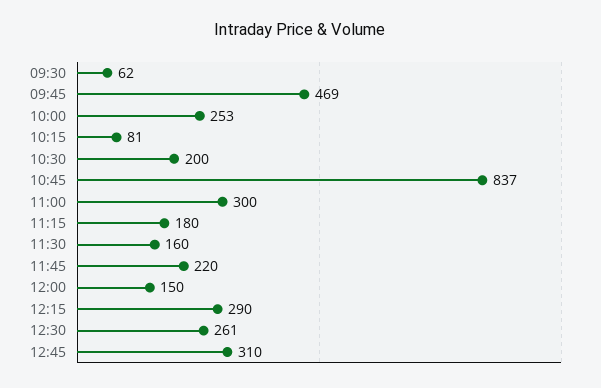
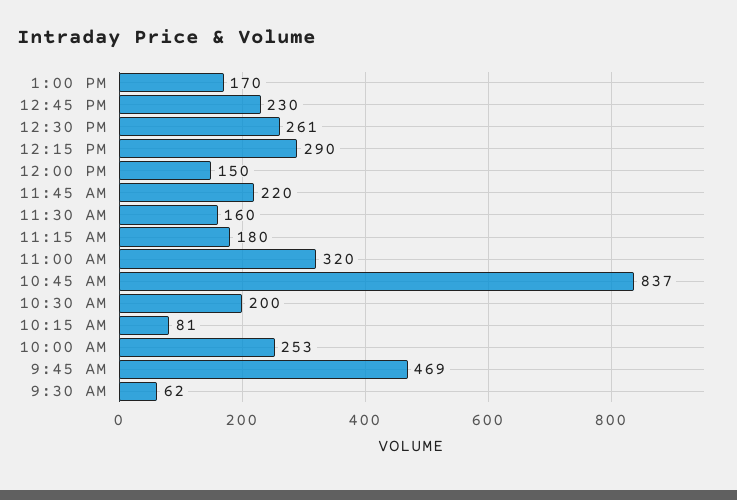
11:00: 300 -> 320
12:45: 310 -> 230
1:00 PM: none -> 170

